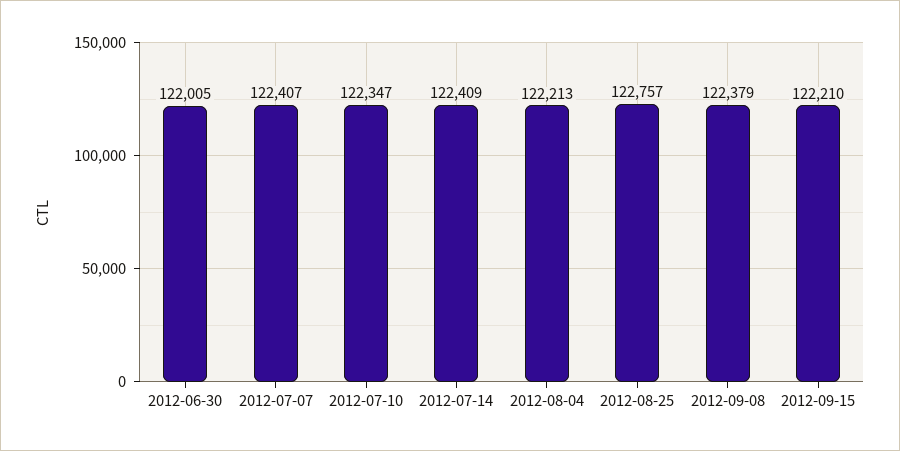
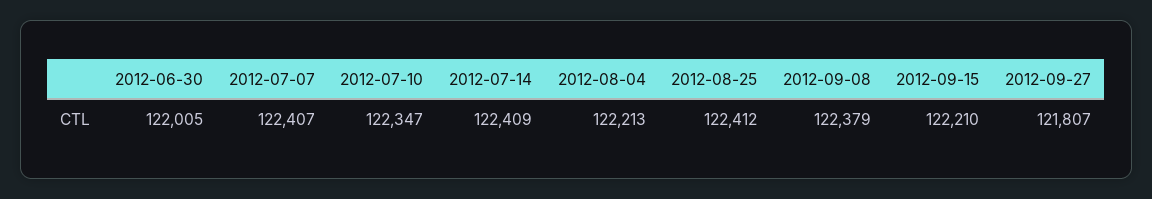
2012-08-25: 122757 -> 122412
2012-09-27: none -> 121807

